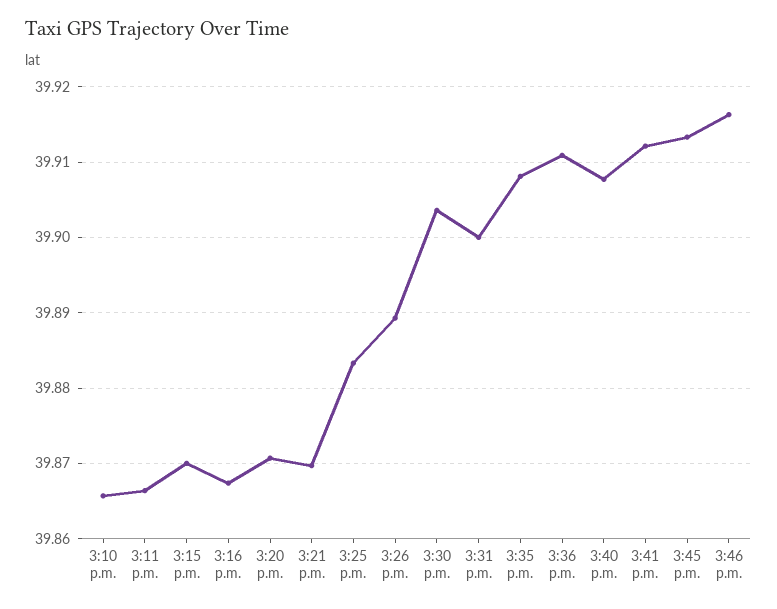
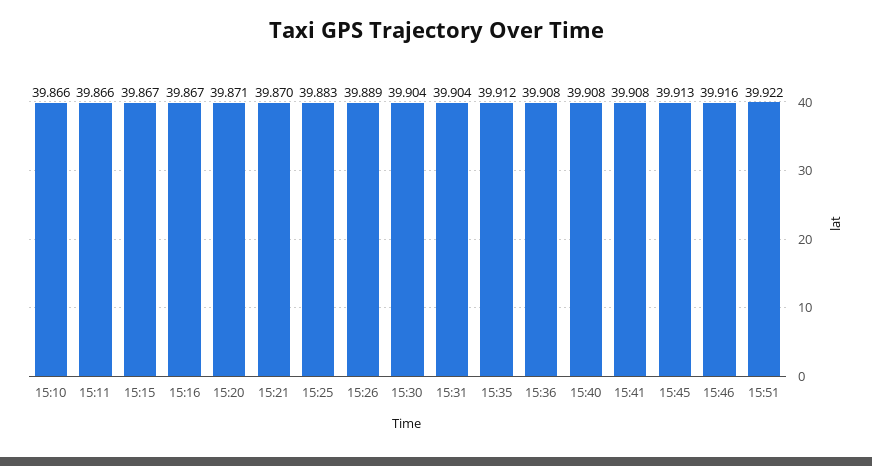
3:15 p.m.: 39.87 -> 39.867
3:31 p.m.: 39.9 -> 39.904
3:35 p.m.: 39.908 -> 39.912
3:36 p.m.: 39.911 -> 39.908
3:41 p.m.: 39.912 -> 39.908
15:51: none -> 39.922

